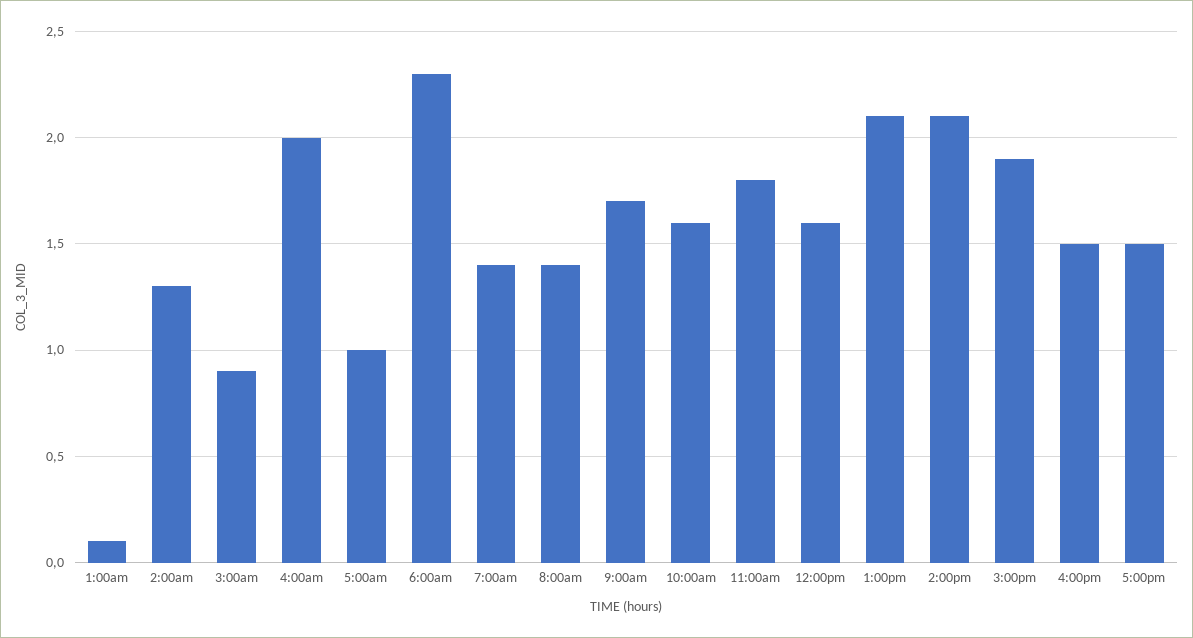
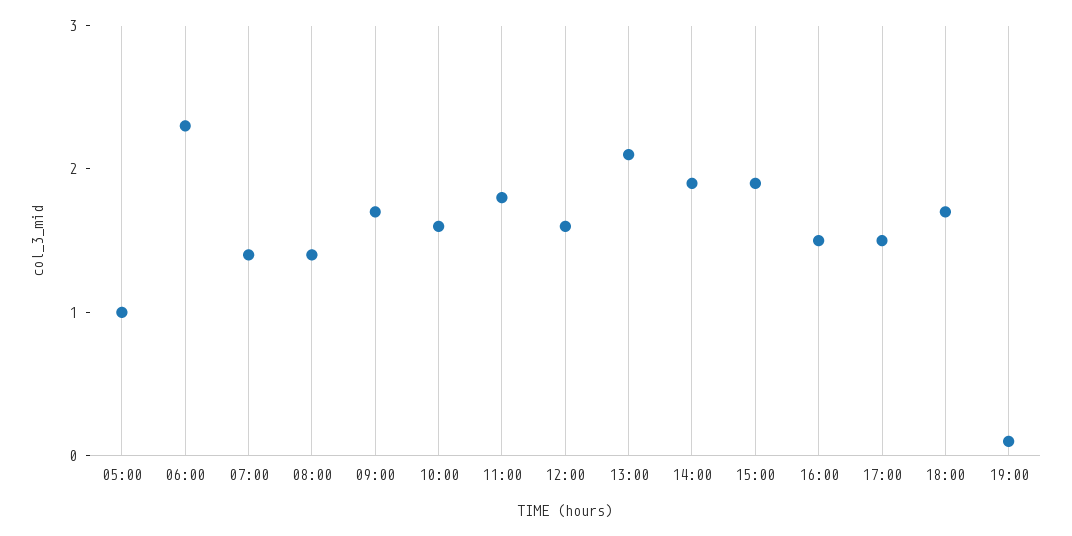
1:00am: 0.1 -> none
2:00am: 1.3 -> none
3:00am: 0.9 -> none
4:00am: 2 -> none
2:00pm: 2.1 -> 1.9
18:00: none -> 1.7
19:00: none -> 0.1

